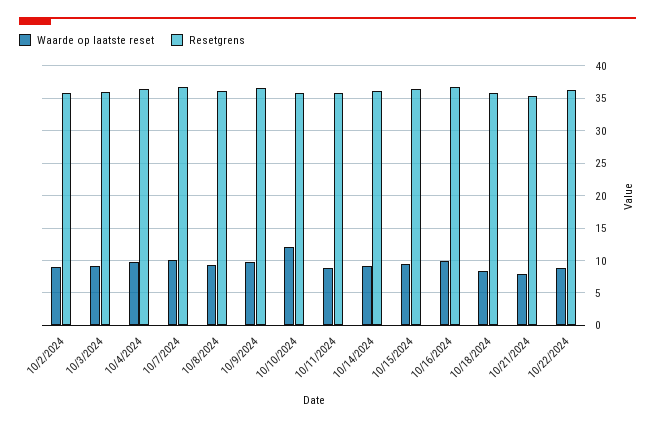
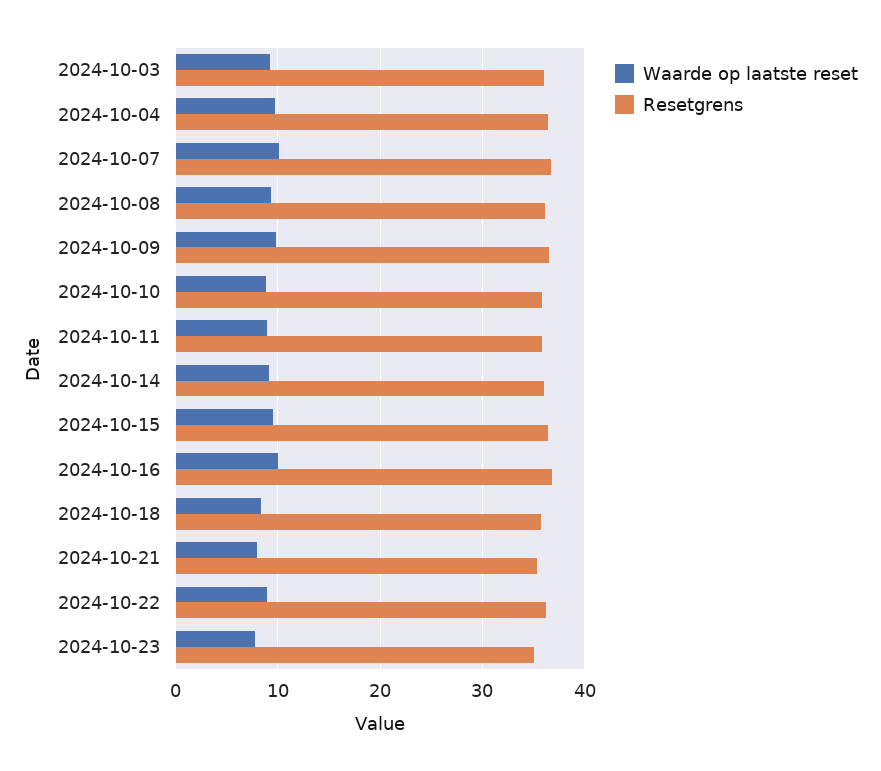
Waarde op laatste reset, 10/2/2024: 9 -> none
Resetgrens, 10/2/2024: 36 -> none
Waarde op laatste reset, 10/10/2024: 12 -> 9
Waarde op laatste reset, 2024-10-23: none -> 8
Resetgrens, 2024-10-23: none -> 35

